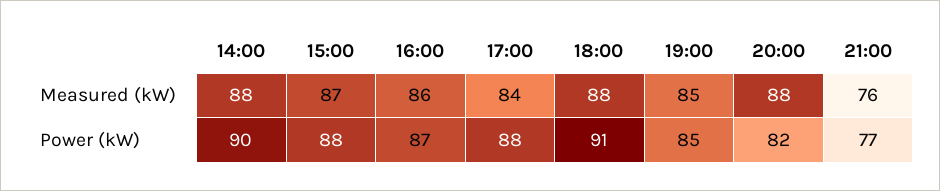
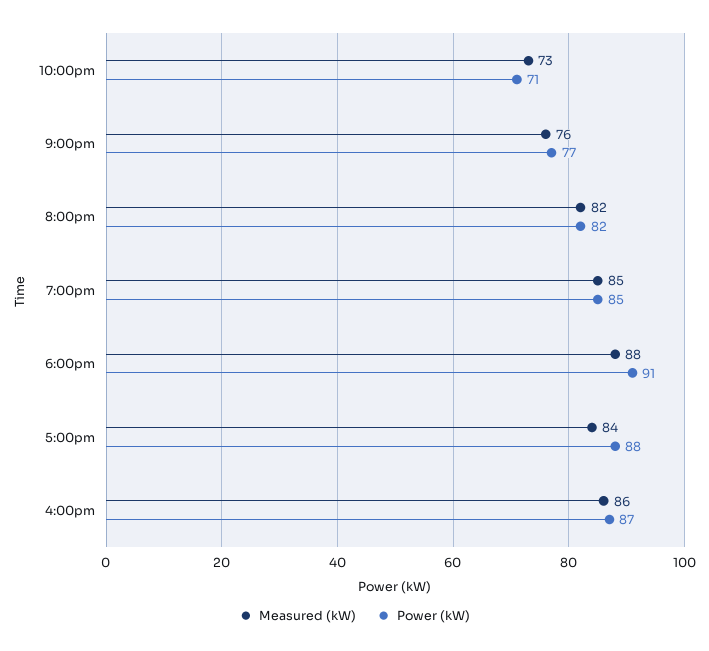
Measured (kW), 14:00: 88 -> none
Measured (kW), 15:00: 87 -> none
Measured (kW), 20:00: 88 -> 82
Power (kW), 14:00: 90 -> none
Power (kW), 15:00: 88 -> none
Measured (kW), 10:00pm: none -> 73
Power (kW), 10:00pm: none -> 71

